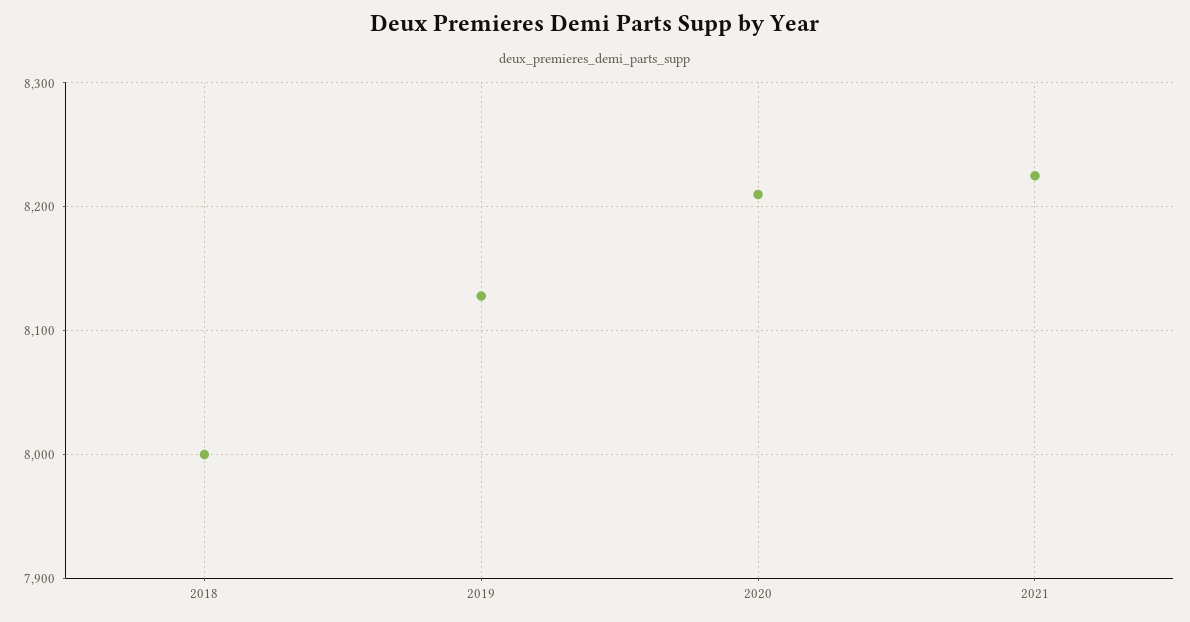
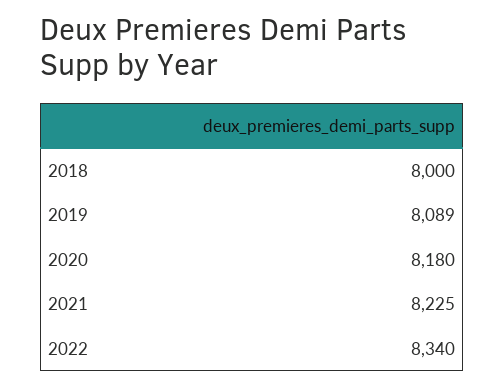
2019: 8130 -> 8089
2020: 8210 -> 8180
2022: none -> 8340

